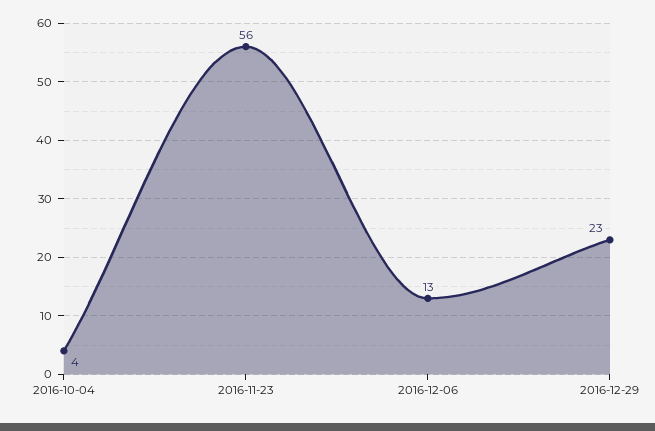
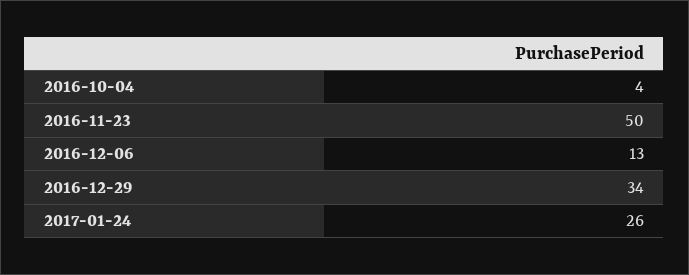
2016-11-23: 56 -> 50
2016-12-29: 23 -> 34
2017-01-24: none -> 26

